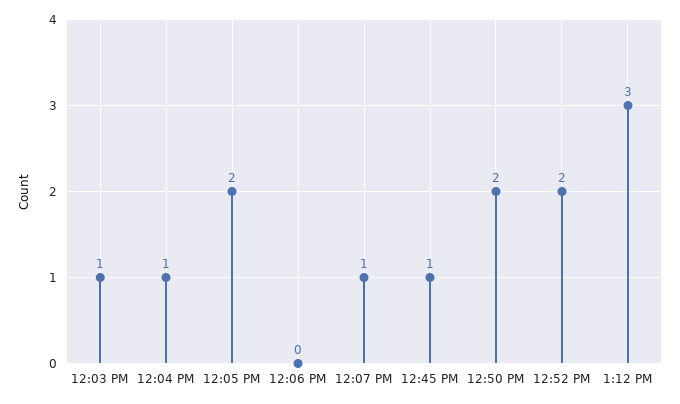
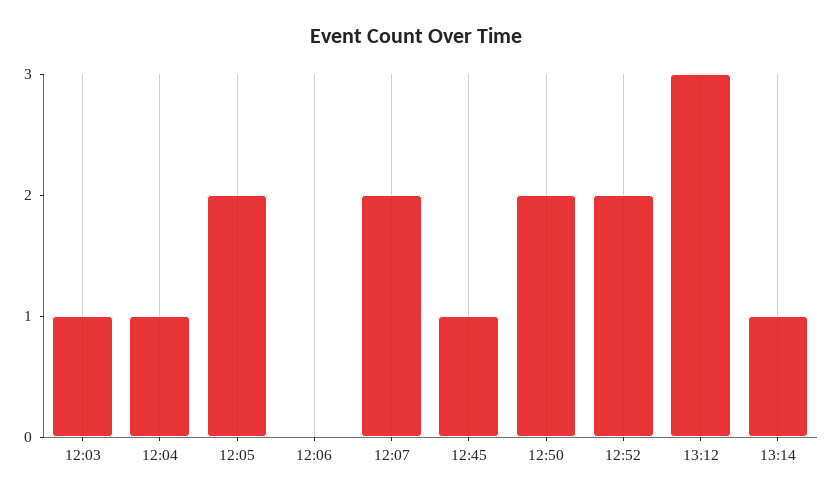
12:07 PM: 1 -> 2
13:14: none -> 1

